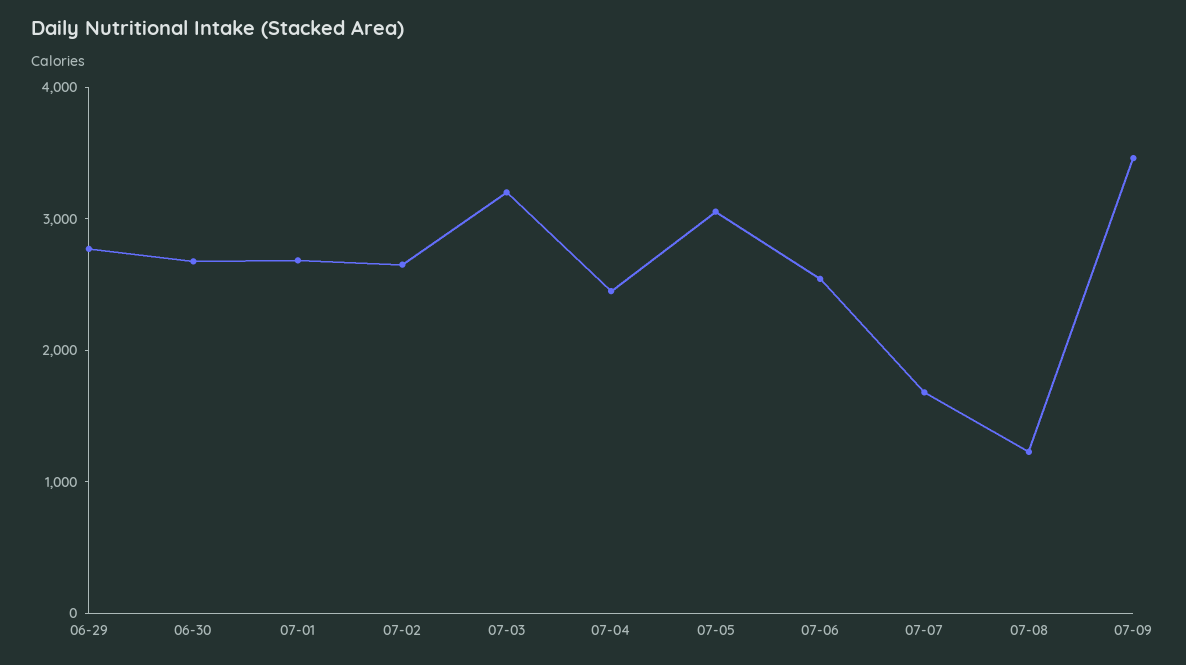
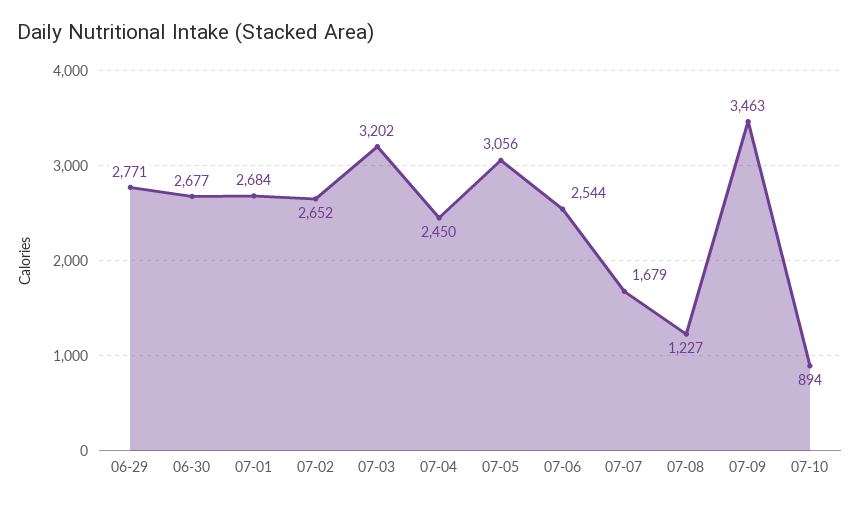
07-10: none -> 894

